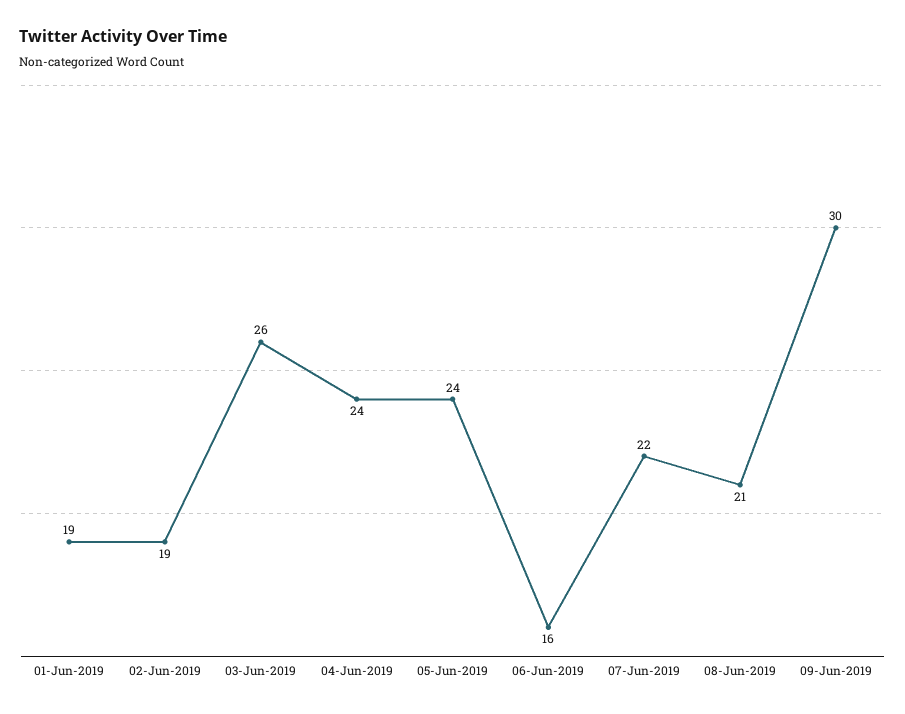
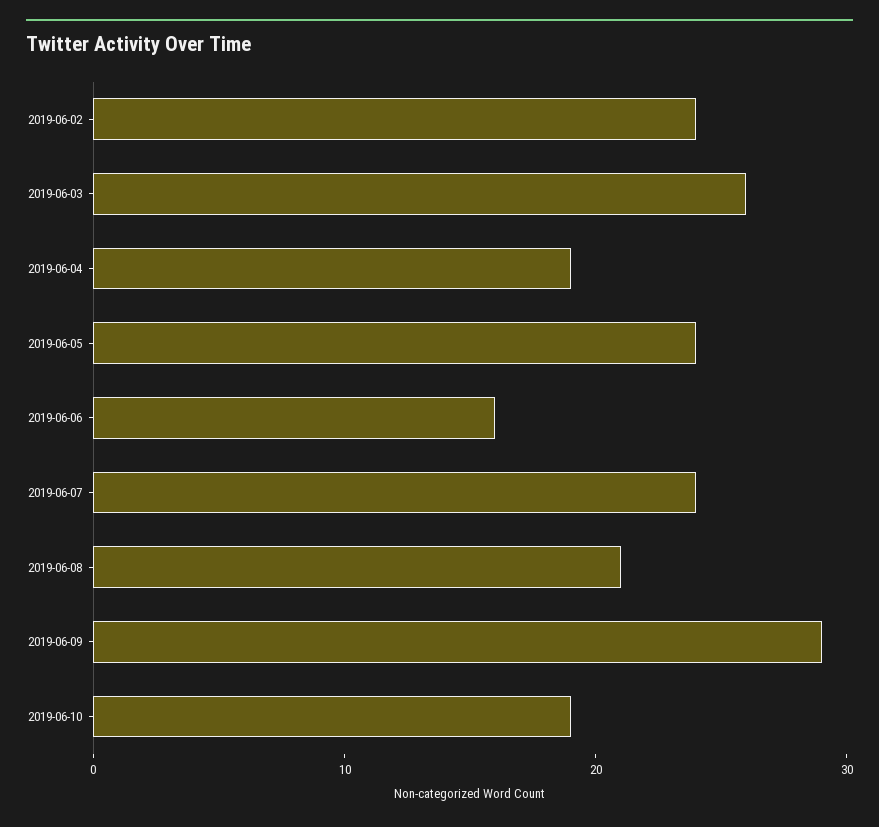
01-Jun-2019: 19 -> none
02-Jun-2019: 19 -> 24
04-Jun-2019: 24 -> 19
07-Jun-2019: 22 -> 24
09-Jun-2019: 30 -> 29
2019-06-10: none -> 19

